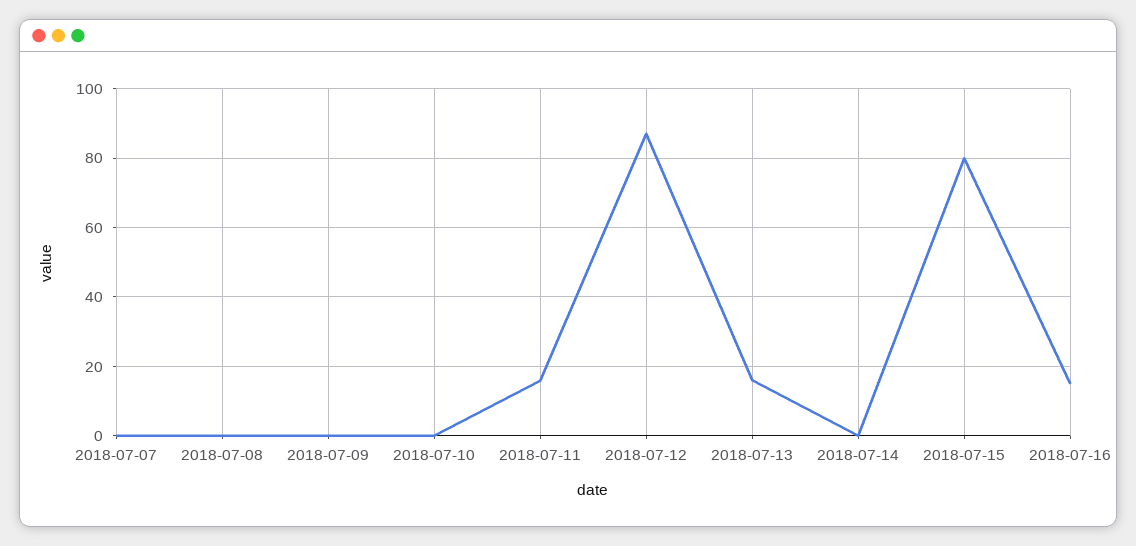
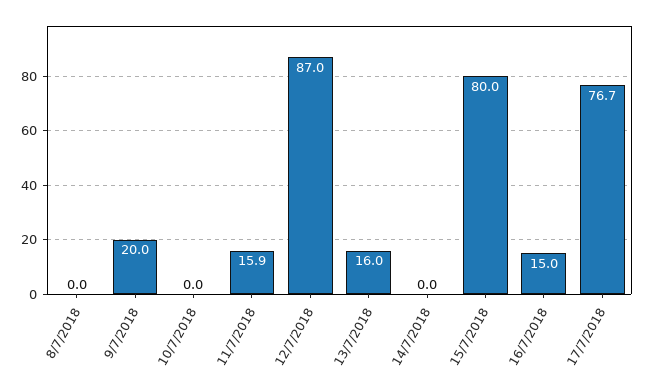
2018-07-07: 0 -> none
2018-07-09: 0 -> 20
17/7/2018: none -> 76.7

